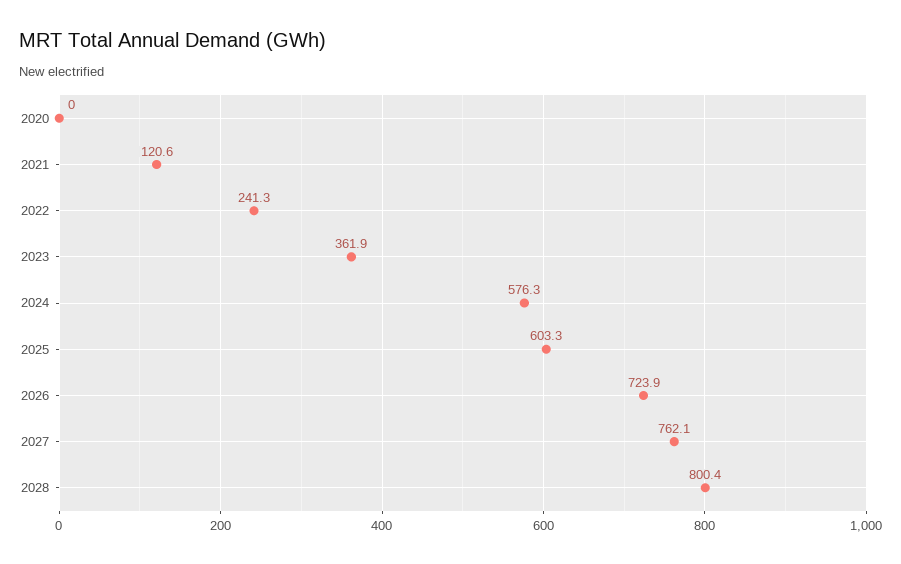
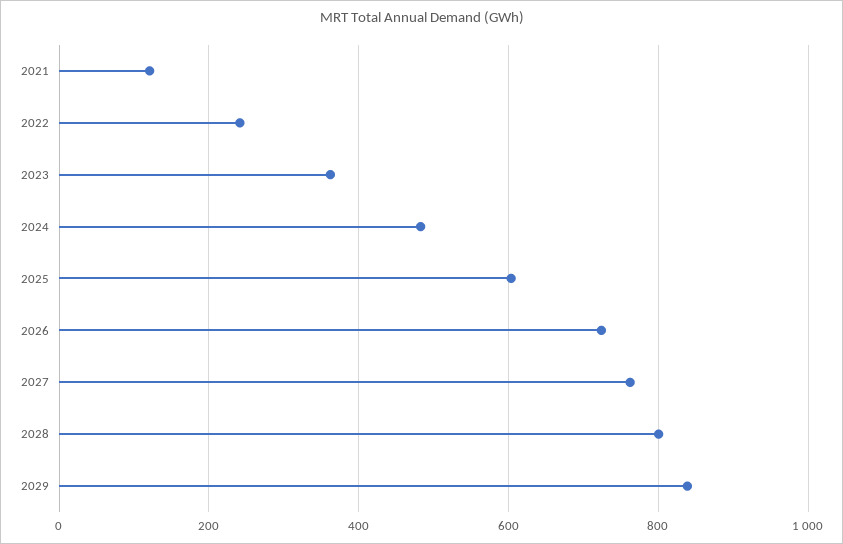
2020: 0 -> none
2024: 576.3 -> 480
2029: none -> 840

